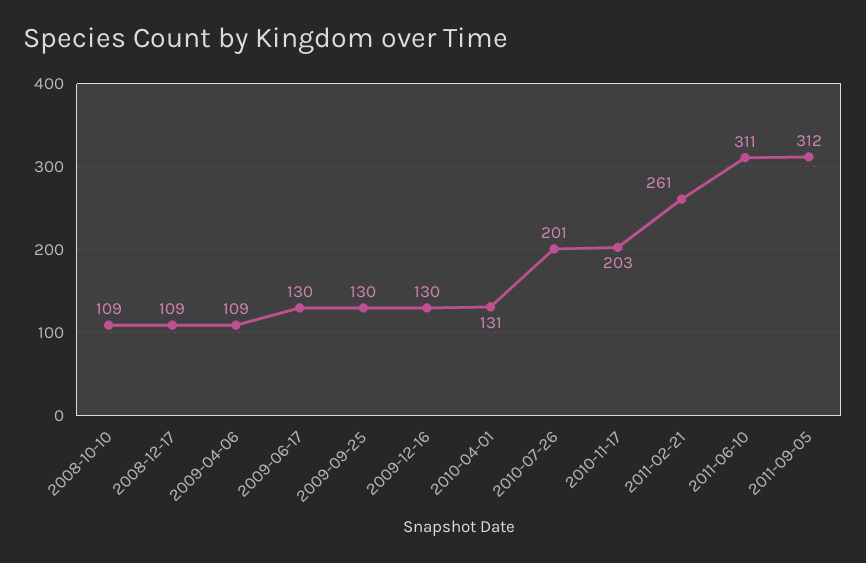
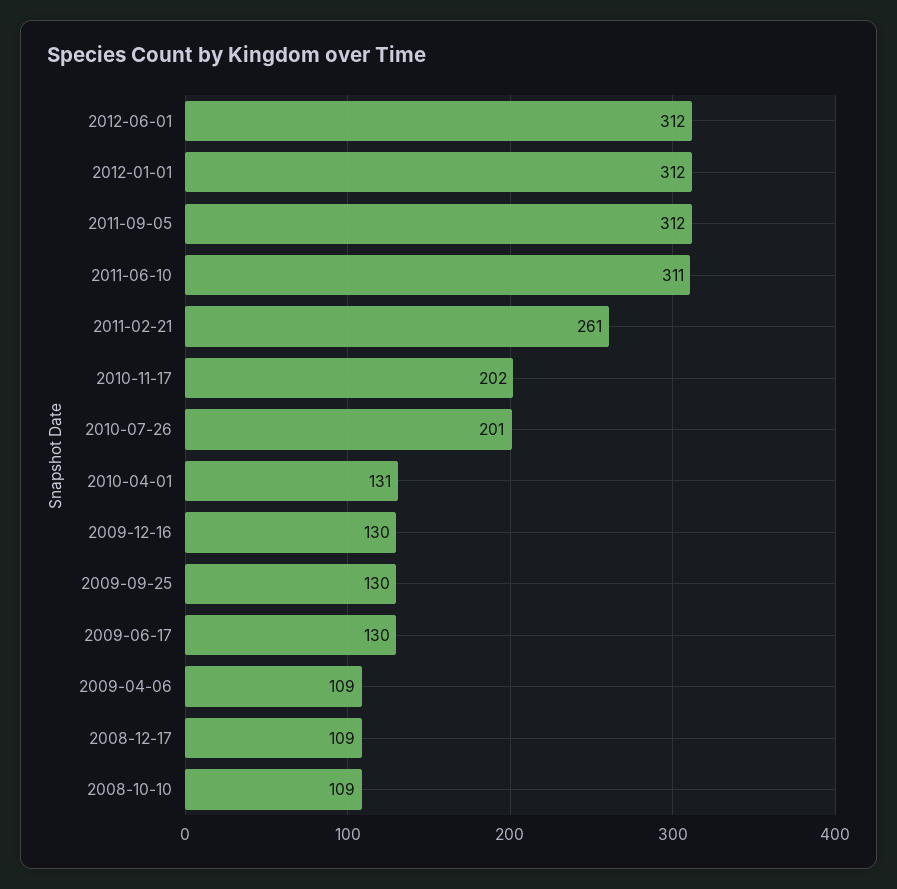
2010-11-17: 203 -> 202
2012-06-01: none -> 312
2012-01-01: none -> 312

